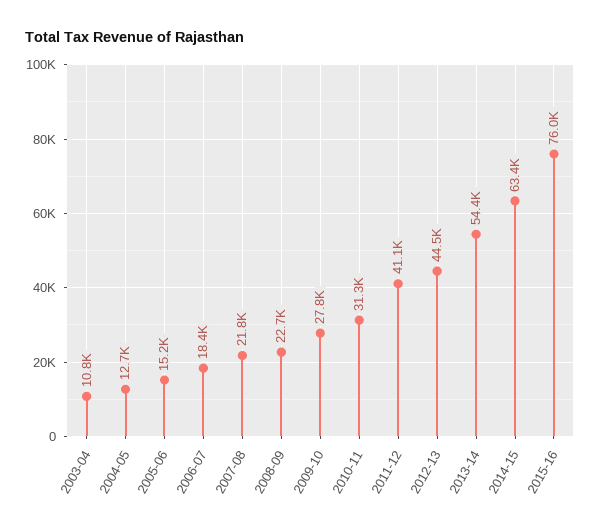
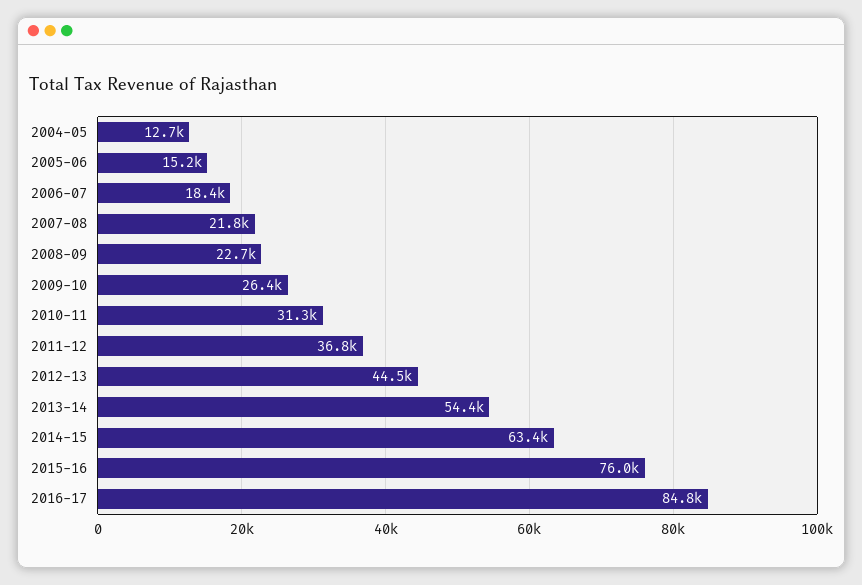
2003-04: 10800 -> none
2009-10: 27800 -> 26400
2011-12: 41100 -> 36800
2016-17: none -> 84800

